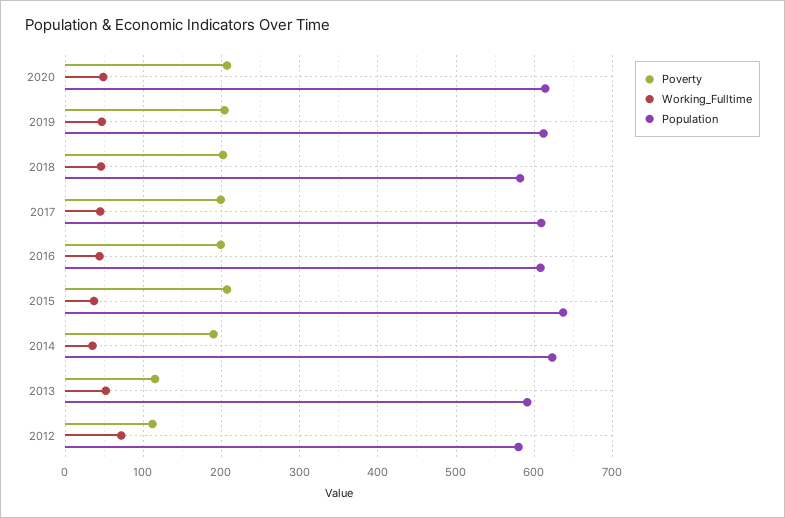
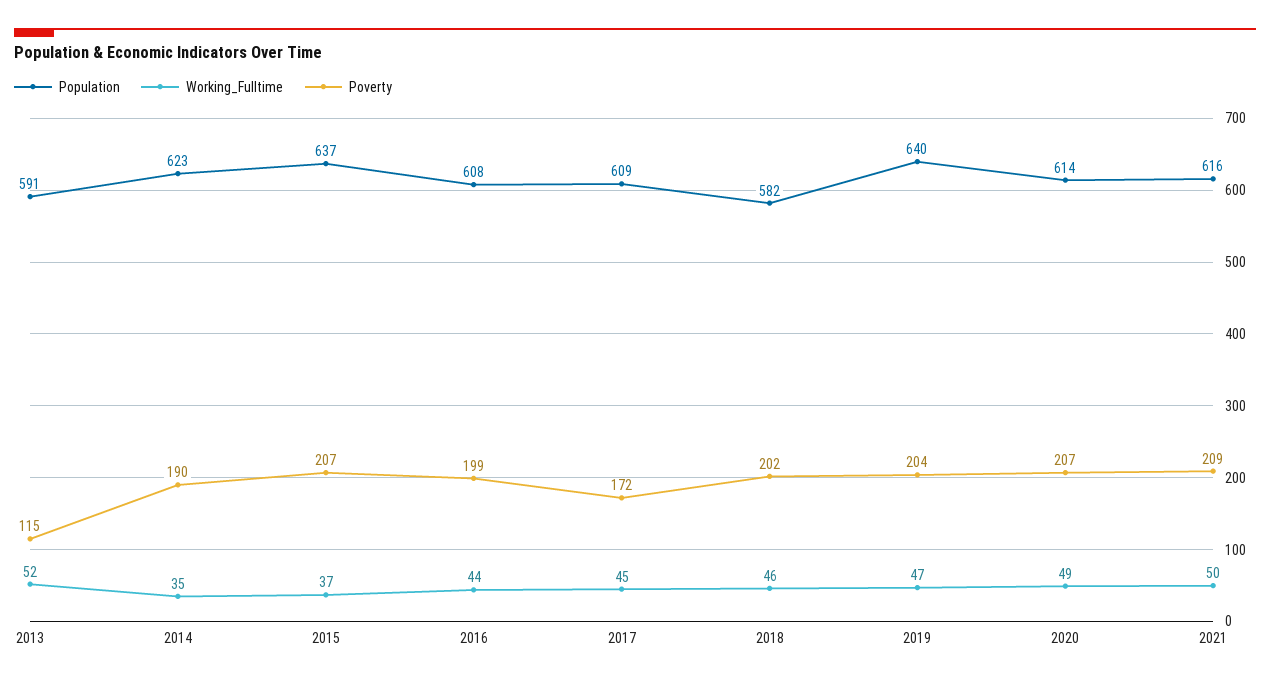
Population, 2019: 610 -> 640
Poverty, 2017: 200 -> 172
Poverty, 2012: 110 -> none
Working_Fulltime, 2012: 70 -> none
Population, 2012: 580 -> none
Population, 2021: none -> 616
Working_Fulltime, 2021: none -> 50
Poverty, 2021: none -> 209

